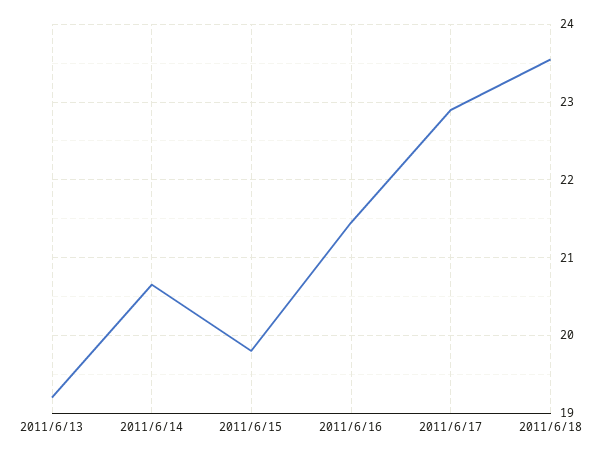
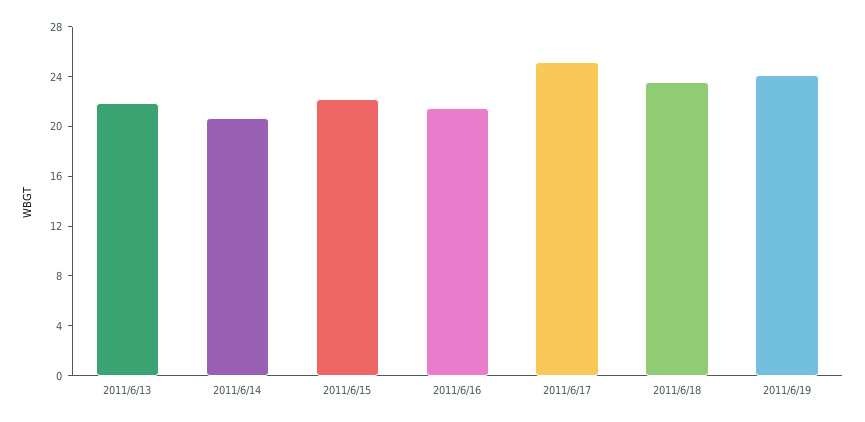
2011/6/13: 19.2 -> 22
2011/6/15: 19.8 -> 22
2011/6/17: 22.9 -> 25
2011/6/19: none -> 24

